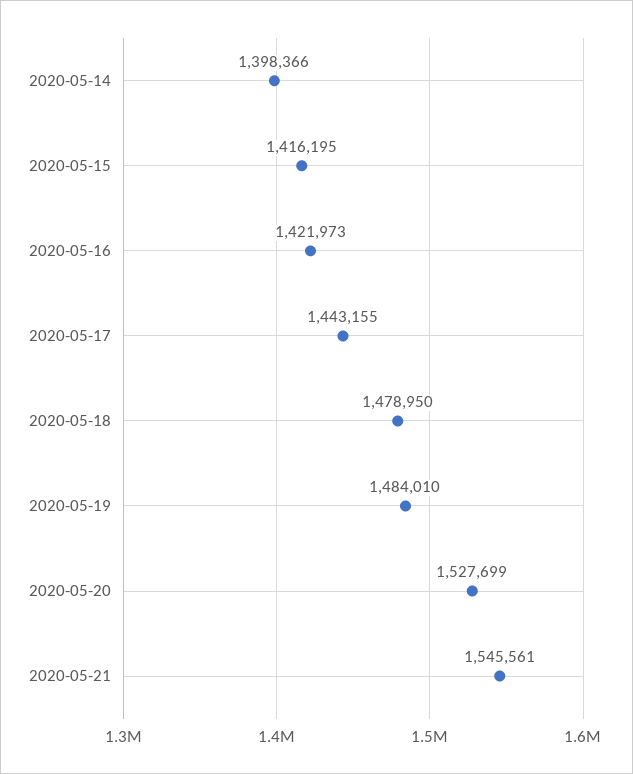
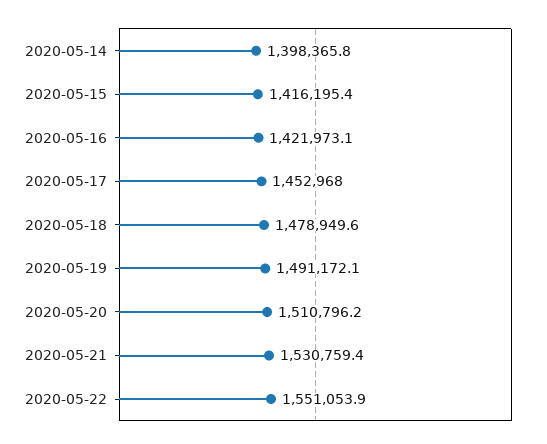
2020-05-17: 1443155 -> 1452968
2020-05-19: 1484010 -> 1491172.1
2020-05-20: 1527699 -> 1510796.2
2020-05-21: 1545561 -> 1530759.4
2020-05-22: none -> 1551053.9

